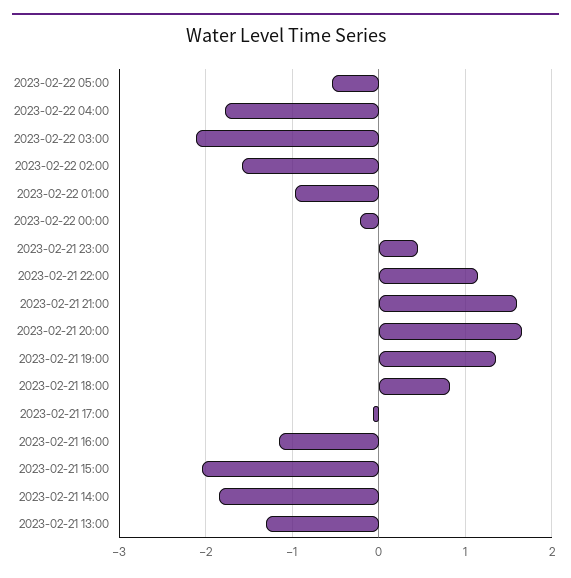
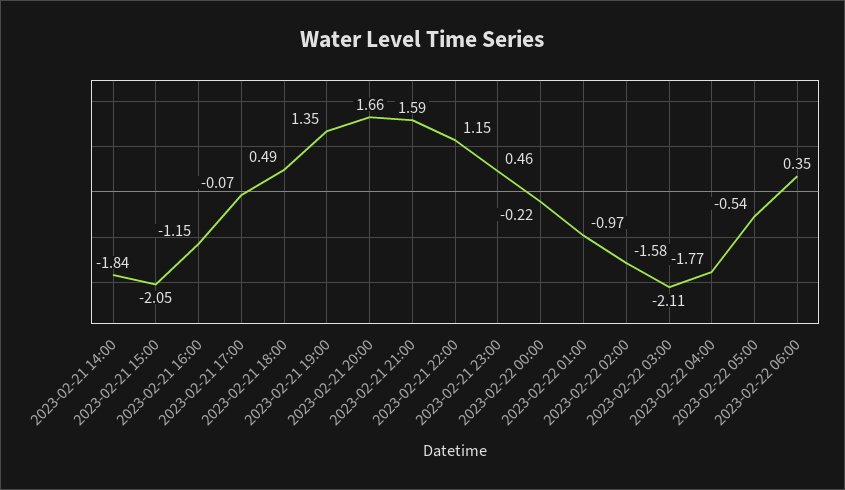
2023-02-21 18:00: 0.8 -> 0.49
2023-02-21 13:00: -1.3 -> none
2023-02-22 06:00: none -> 0.35

